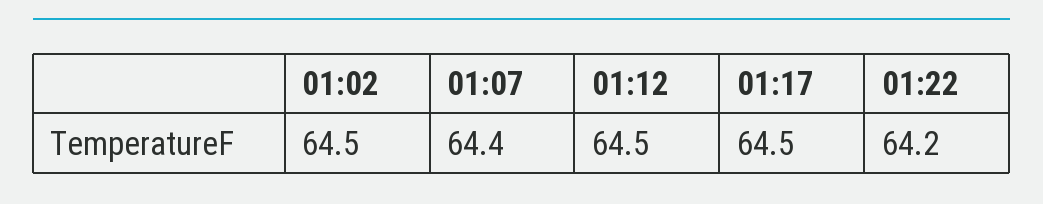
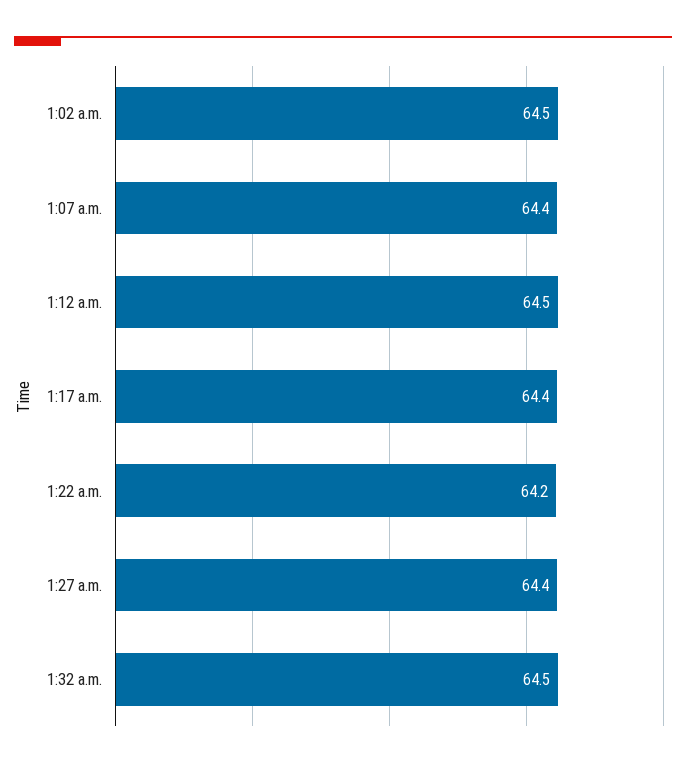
01:17: 64.5 -> 64.4
1:27 a.m.: none -> 64.4
1:32 a.m.: none -> 64.5

